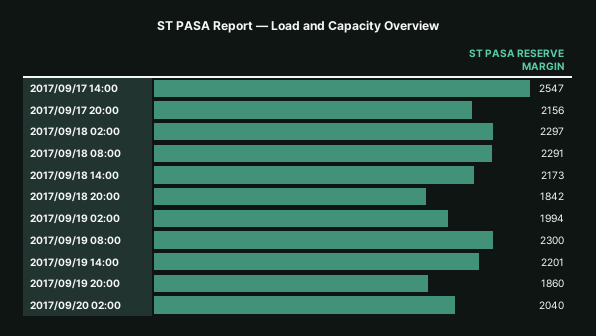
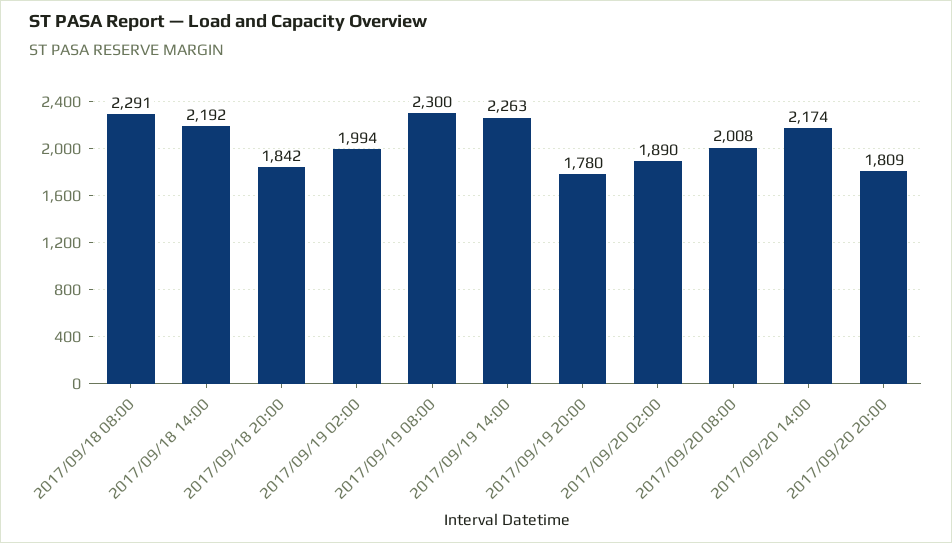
2017/09/17 14:00: 2547 -> none
2017/09/17 20:00: 2156 -> none
2017/09/18 02:00: 2297 -> none
2017/09/18 14:00: 2173 -> 2192
2017/09/19 14:00: 2201 -> 2263
2017/09/19 20:00: 1860 -> 1780
2017/09/20 02:00: 2040 -> 1890
2017/09/20 08:00: none -> 2008
2017/09/20 14:00: none -> 2174
2017/09/20 20:00: none -> 1809

